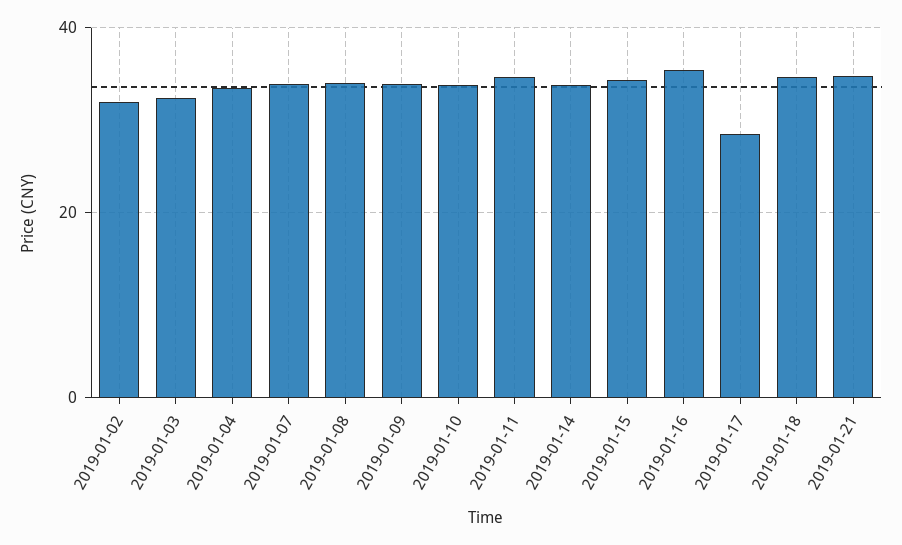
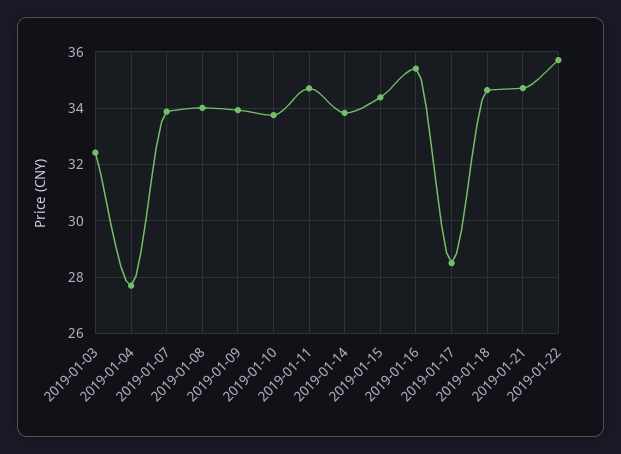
2019-01-02: 32 -> none
2019-01-04: 34 -> 27.75
2019-01-22: none -> 35.75

